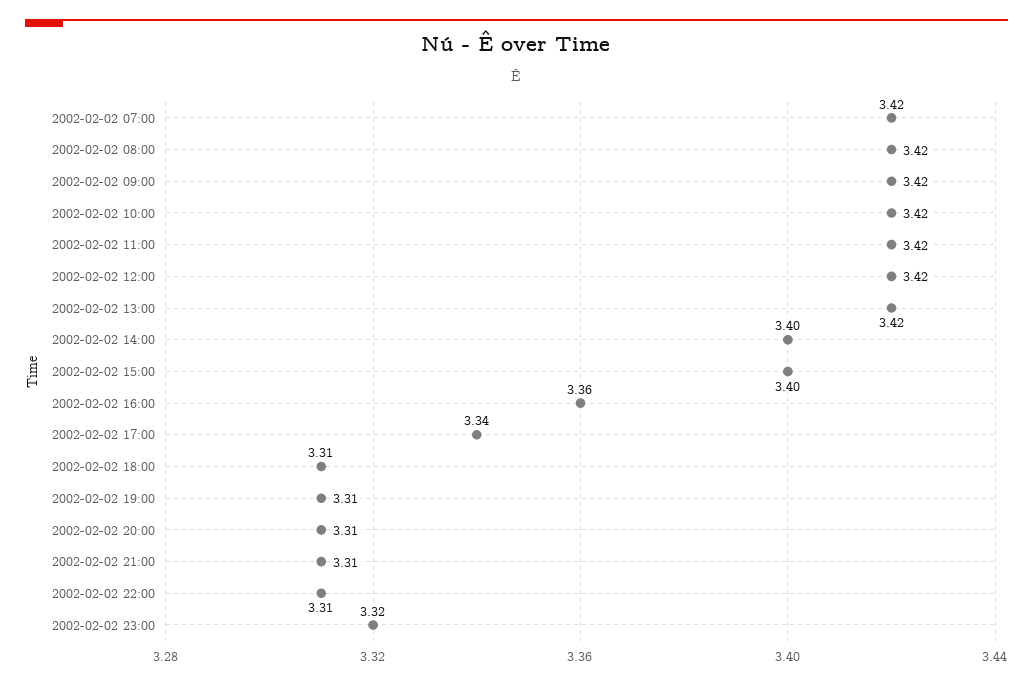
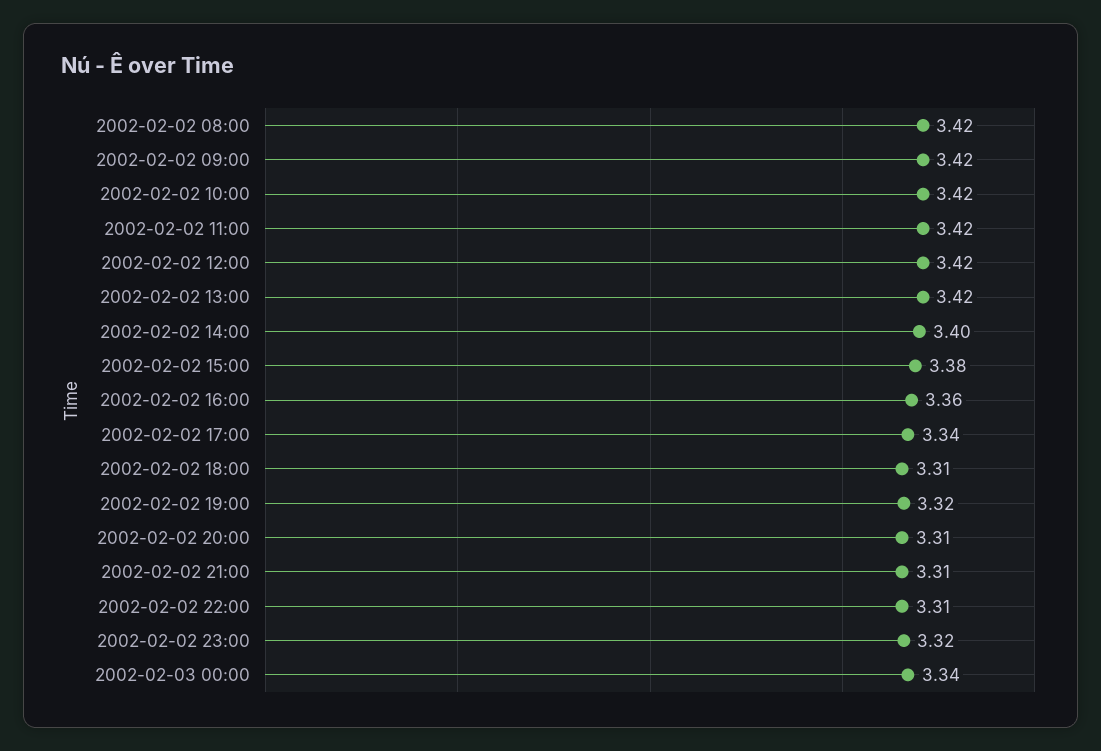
2002-02-02 07:00: 3.42 -> none
2002-02-02 15:00: 3.4 -> 3.38
2002-02-02 19:00: 3.31 -> 3.32
2002-02-03 00:00: none -> 3.34

